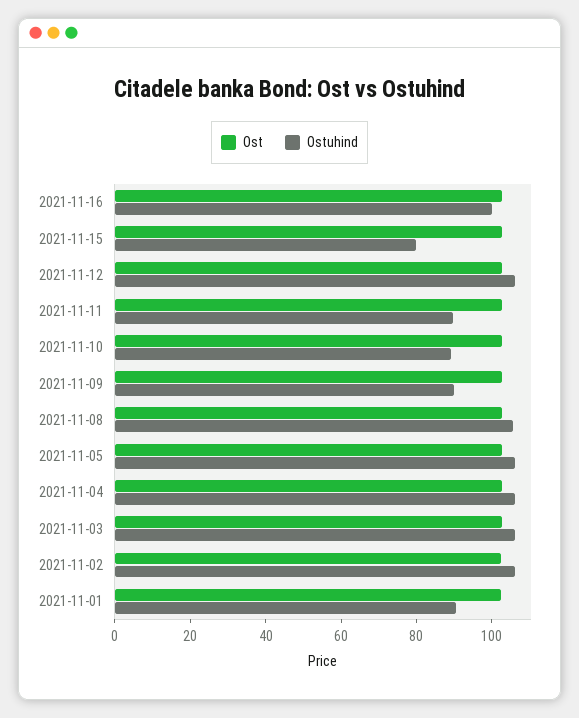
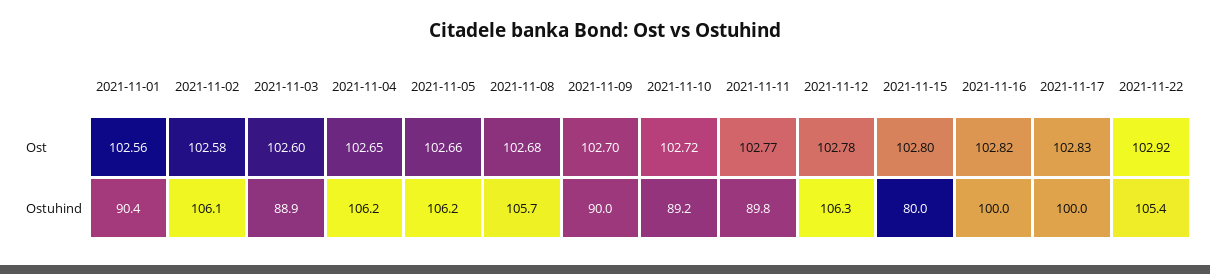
Ostuhind, 2021-11-03: 105 -> 88.9
Ost, 2021-11-17: none -> 102.83
Ost, 2021-11-22: none -> 102.92
Ostuhind, 2021-11-17: none -> 100
Ostuhind, 2021-11-22: none -> 105.4

